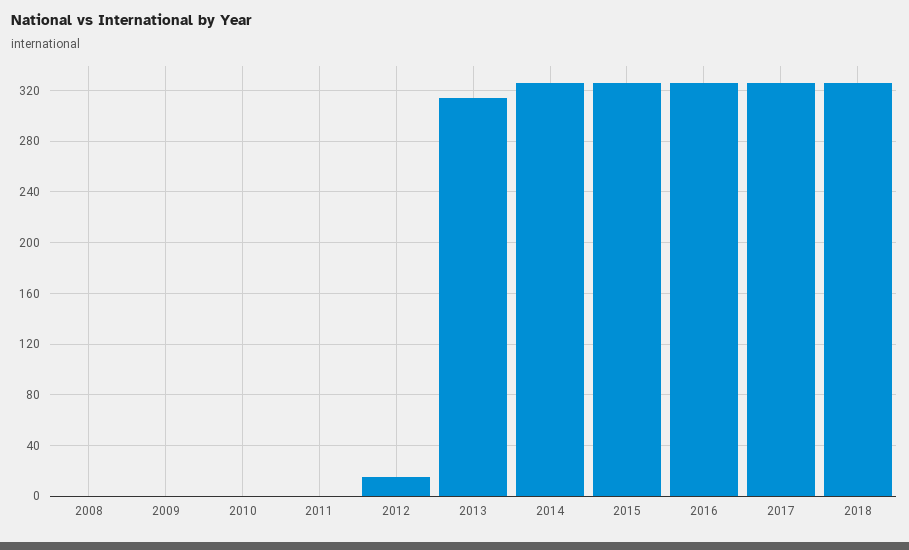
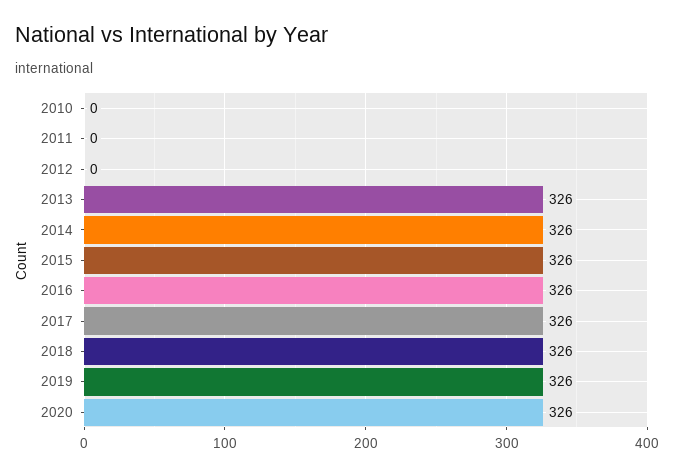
2008: 0 -> none
2009: 0 -> none
2012: 15 -> 0
2013: 315 -> 326
2019: none -> 326
2020: none -> 326

